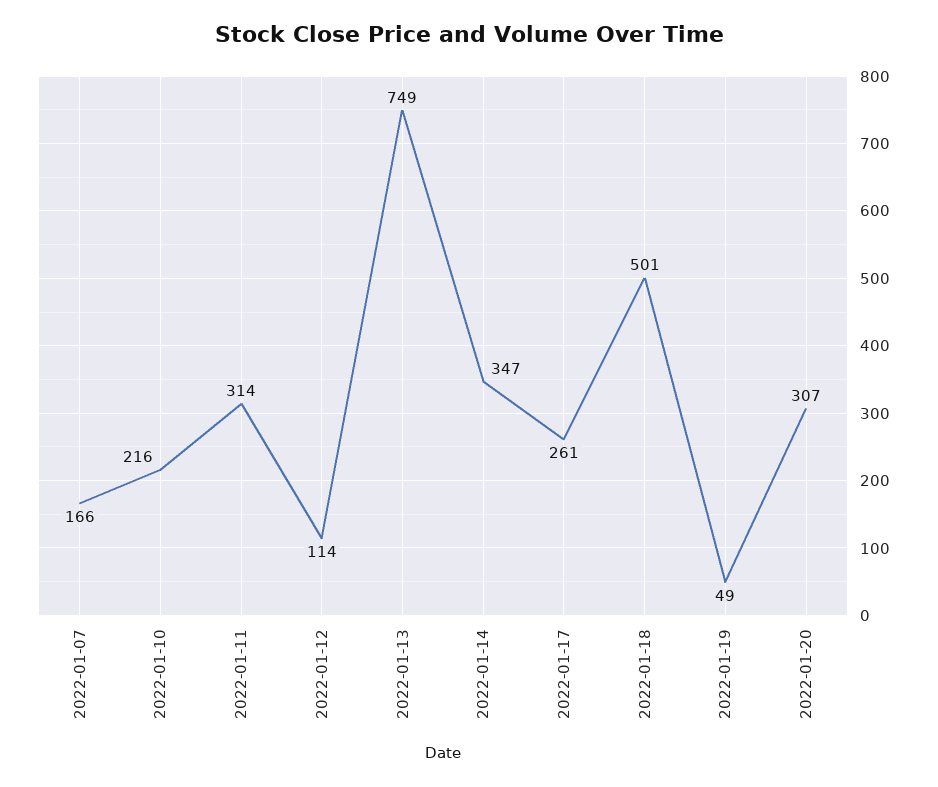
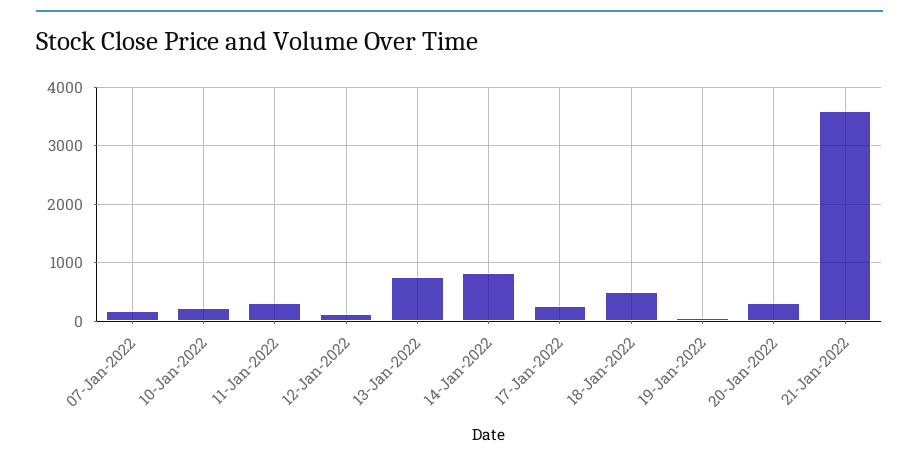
2022-01-14: 347 -> 800
21-Jan-2022: none -> 3600

